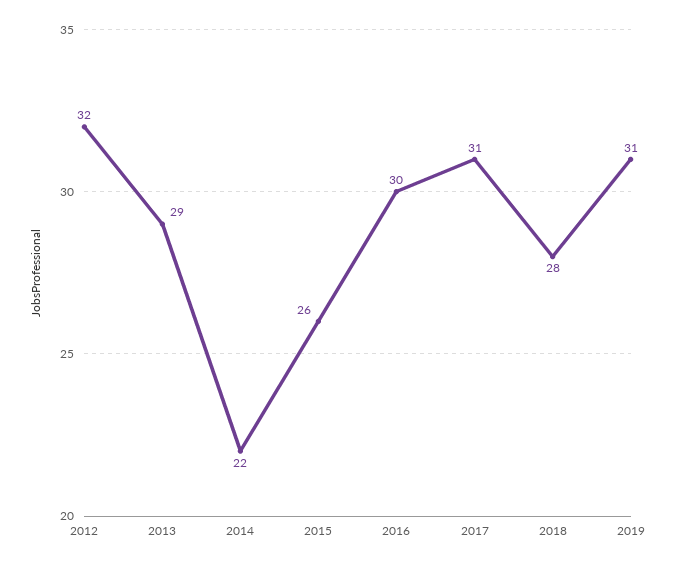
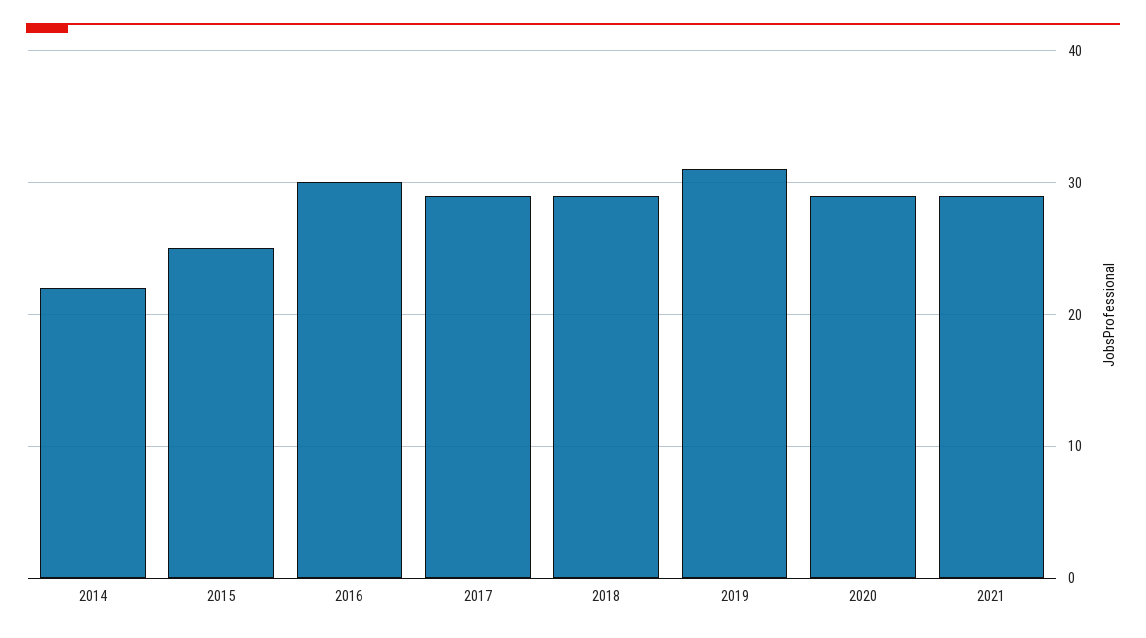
2012: 32 -> none
2013: 29 -> none
2015: 26 -> 25
2017: 31 -> 29
2018: 28 -> 29
2020: none -> 29
2021: none -> 29

